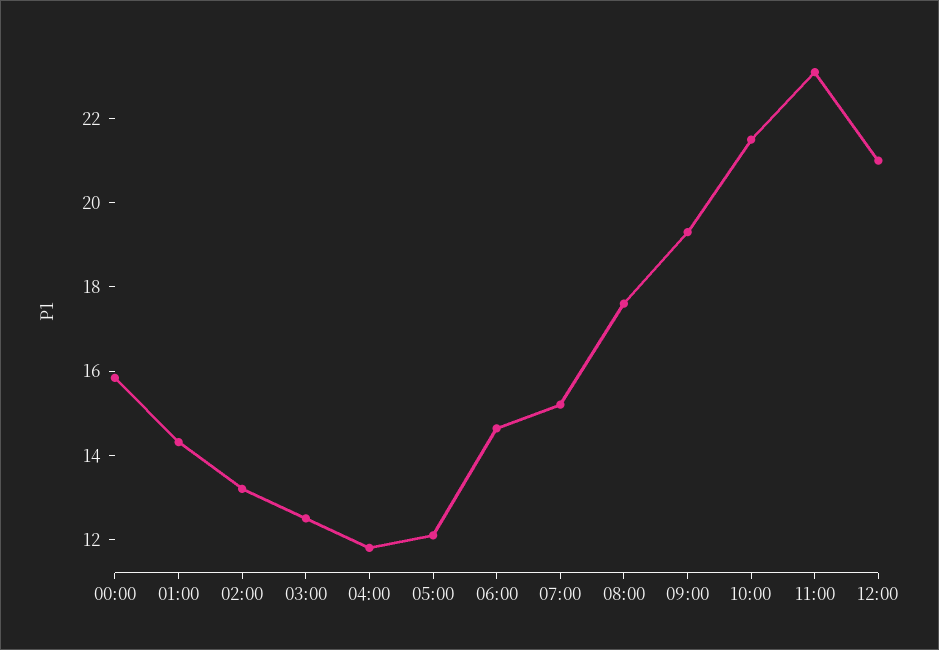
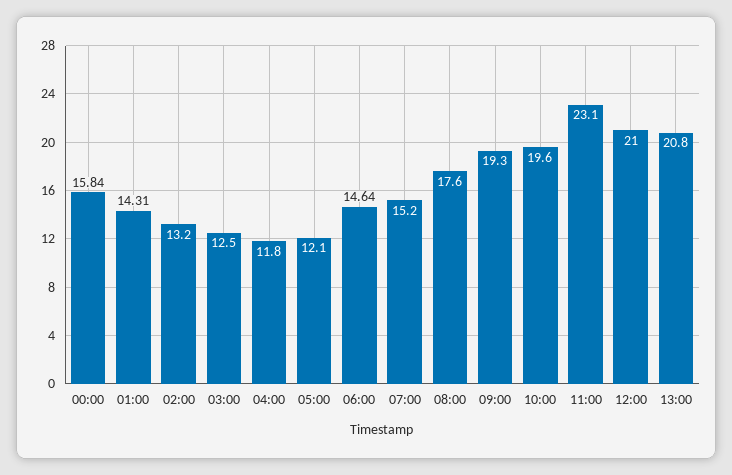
10:00: 21.5 -> 19.6
13:00: none -> 20.8

